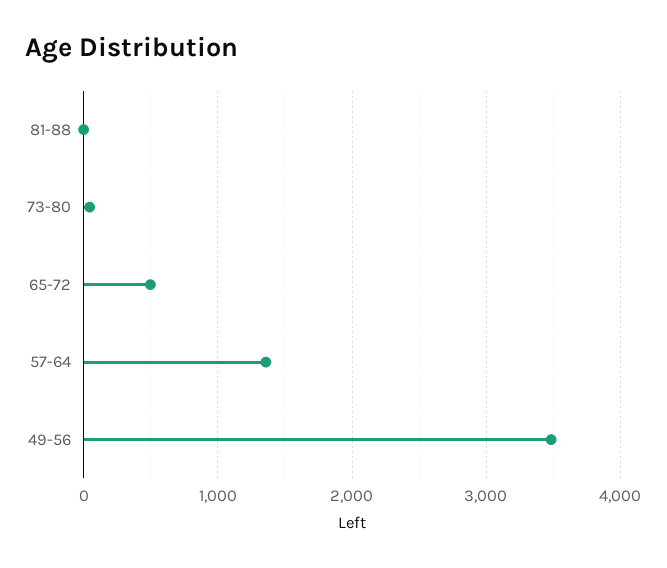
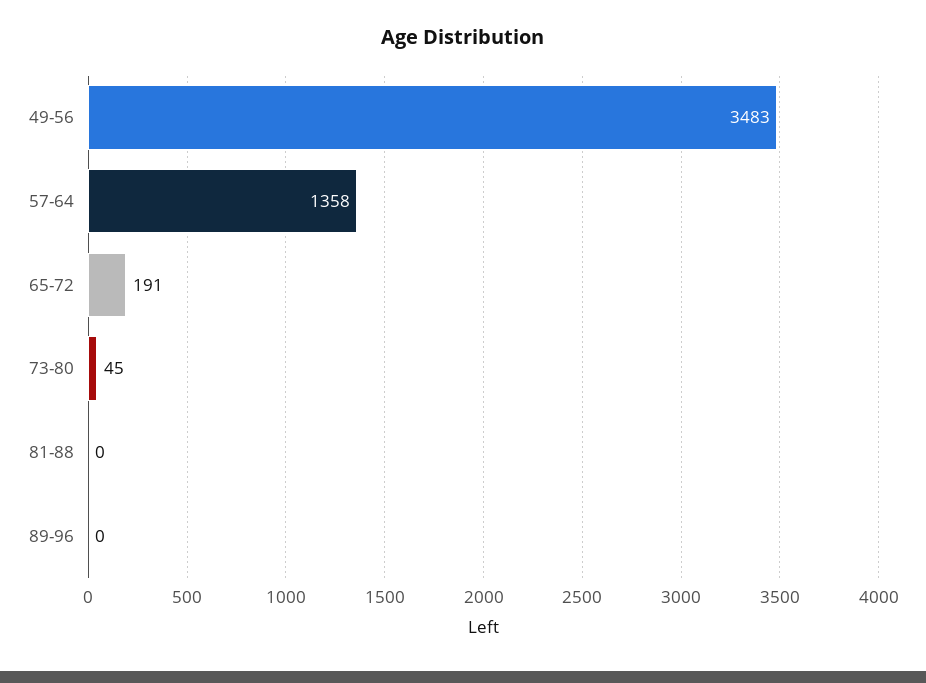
65-72: 500 -> 191
89-96: none -> 0

